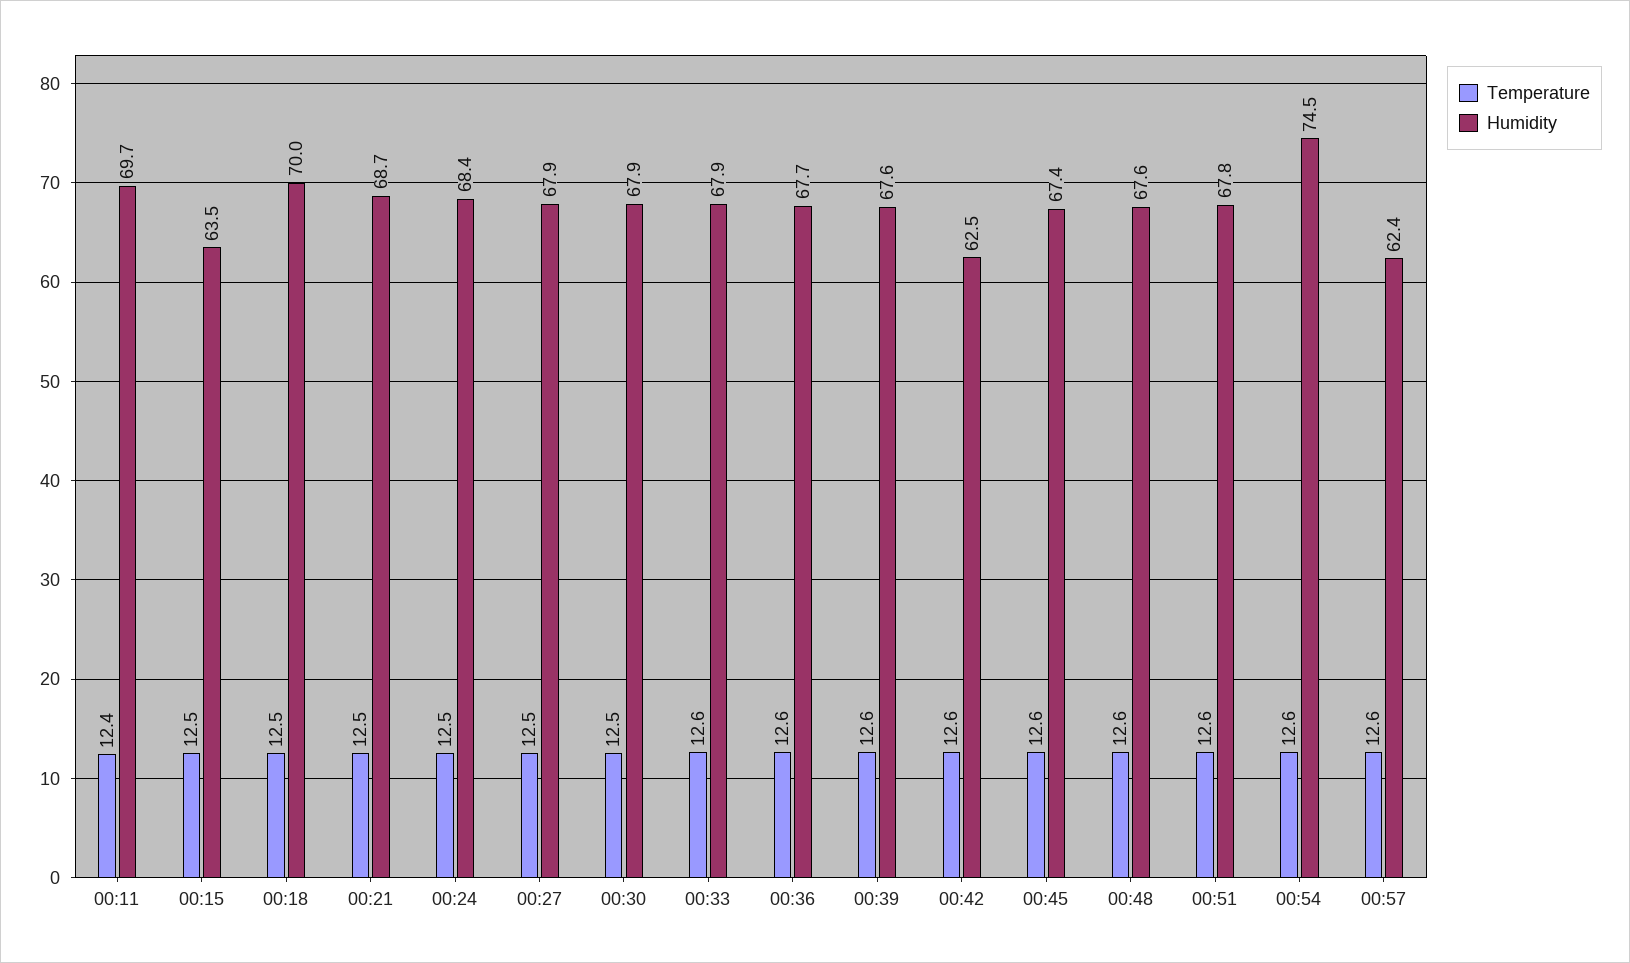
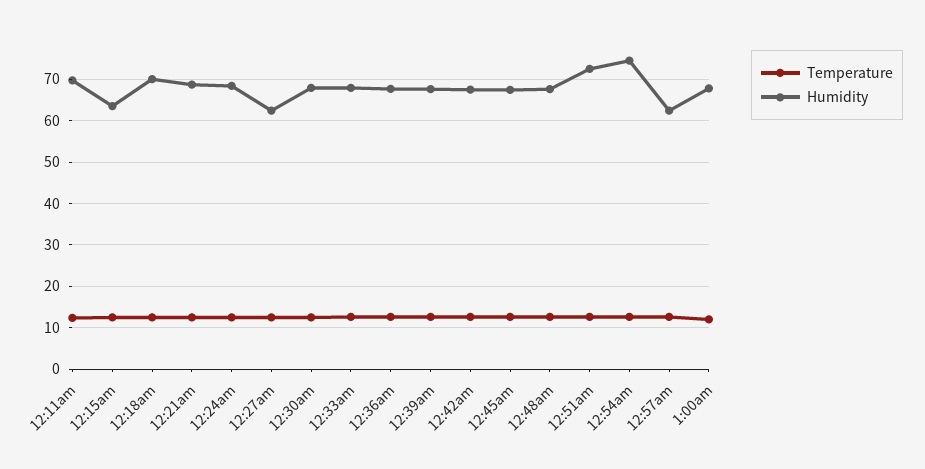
Humidity, 00:27: 67.9 -> 62
Humidity, 00:42: 62.5 -> 68
Humidity, 00:51: 67.8 -> 72
Temperature, 1:00am: none -> 12
Humidity, 1:00am: none -> 68

